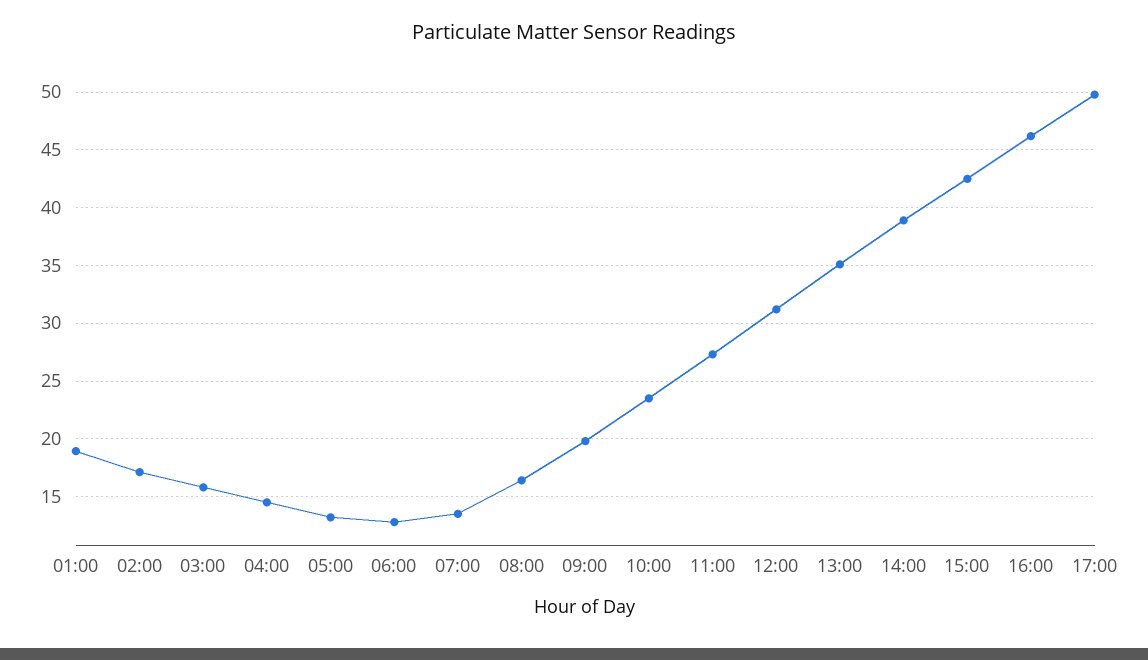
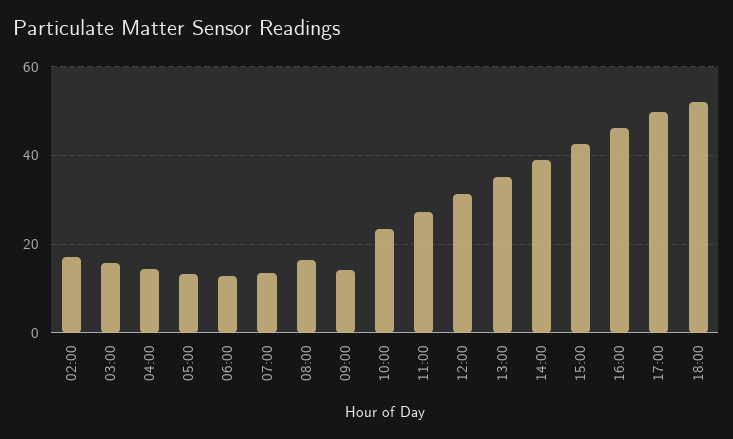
01:00: 19 -> none
09:00: 20 -> 14
18:00: none -> 52

